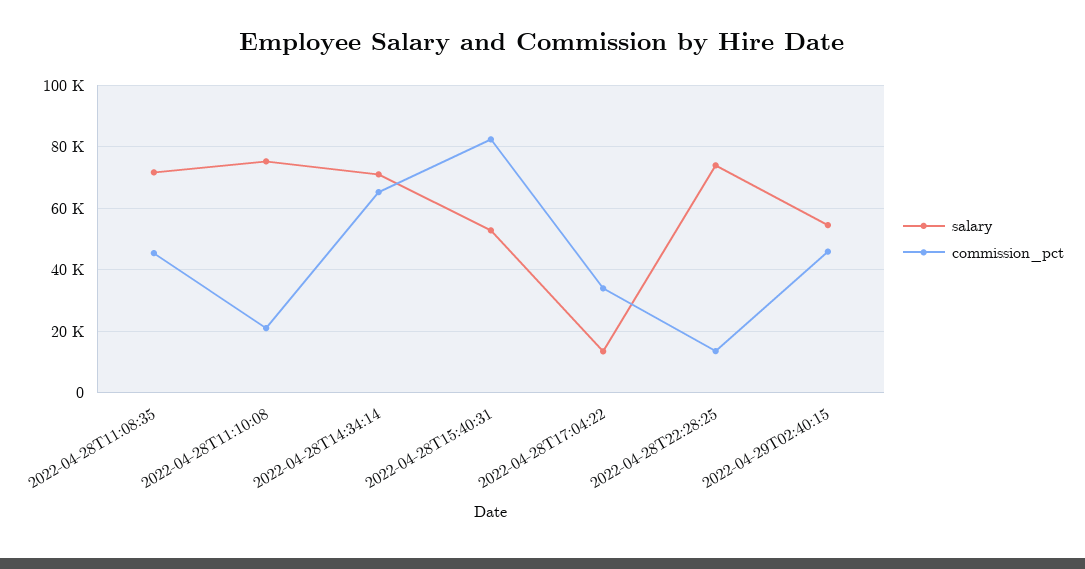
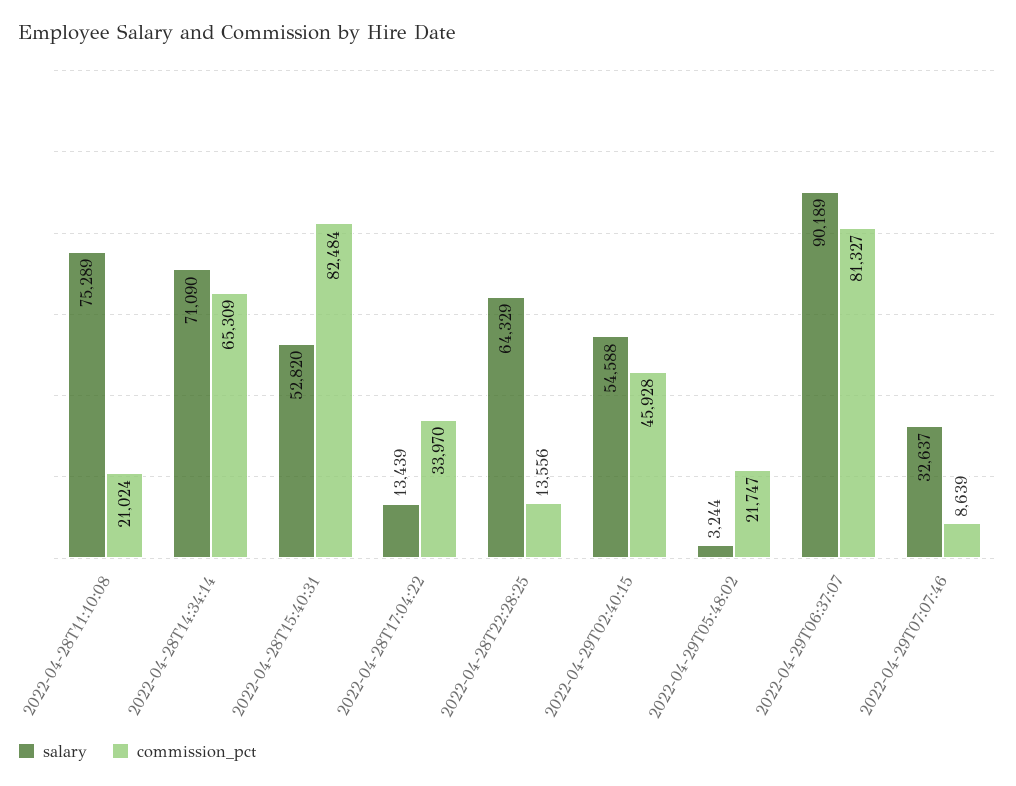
salary, 2022-04-28T11:08:35: 72000 -> none
commission_pct, 2022-04-28T11:08:35: 46000 -> none
salary, 2022-04-28T22:28:25: 74000 -> 64329
salary, 2022-04-29T05:48:02: none -> 3244
commission_pct, 2022-04-29T05:48:02: none -> 21747
salary, 2022-04-29T06:37:07: none -> 90189
commission_pct, 2022-04-29T06:37:07: none -> 81327
salary, 2022-04-29T07:07:46: none -> 32637
commission_pct, 2022-04-29T07:07:46: none -> 8639

